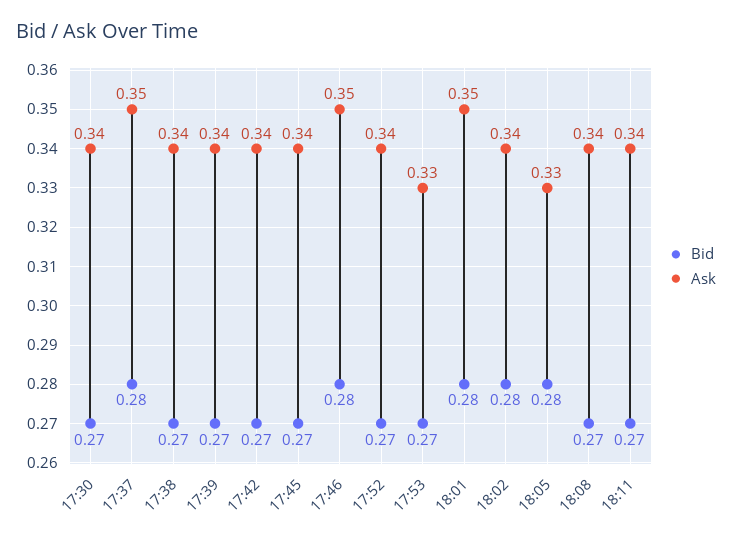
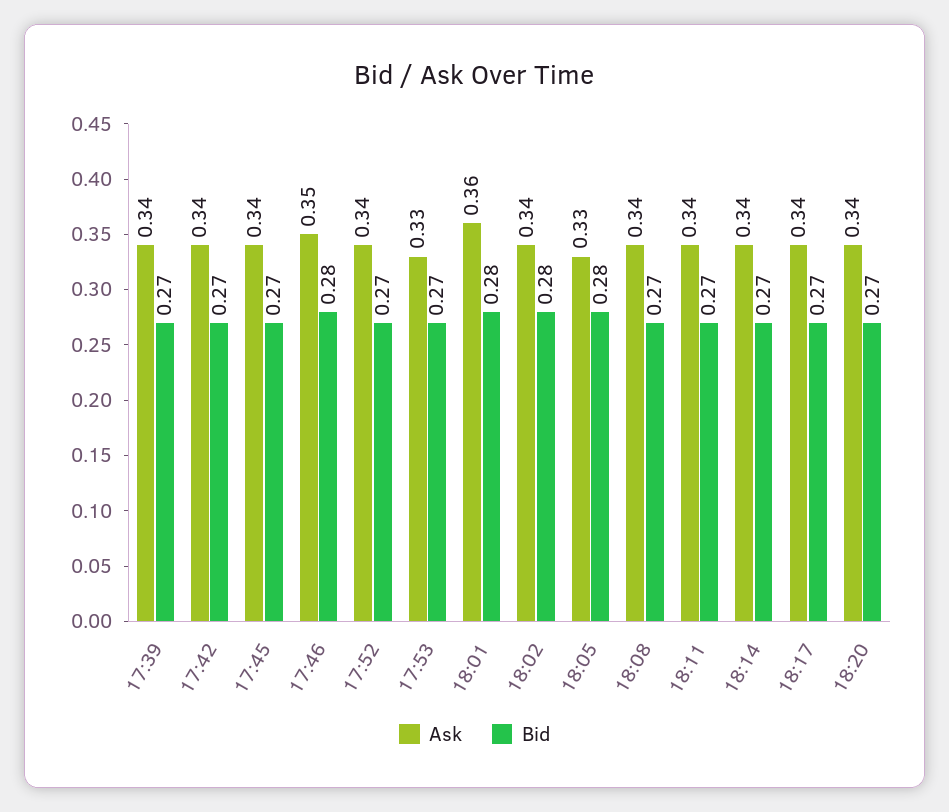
Bid, 17:30: 0.27 -> none
Ask, 17:30: 0.34 -> none
Bid, 17:37: 0.28 -> none
Ask, 17:37: 0.35 -> none
Bid, 17:38: 0.27 -> none
Ask, 17:38: 0.34 -> none
Ask, 18:01: 0.35 -> 0.36
Ask, 18:14: none -> 0.34
Bid, 18:14: none -> 0.27
Ask, 18:17: none -> 0.34
Bid, 18:17: none -> 0.27
Ask, 18:20: none -> 0.34
Bid, 18:20: none -> 0.27

